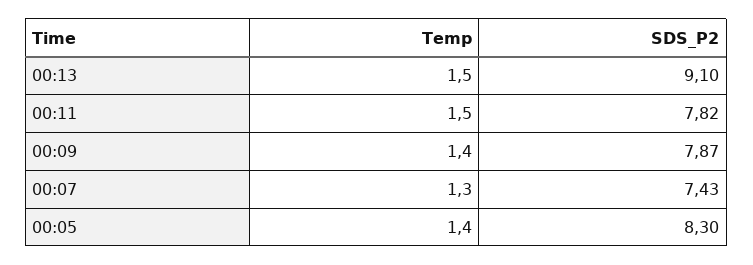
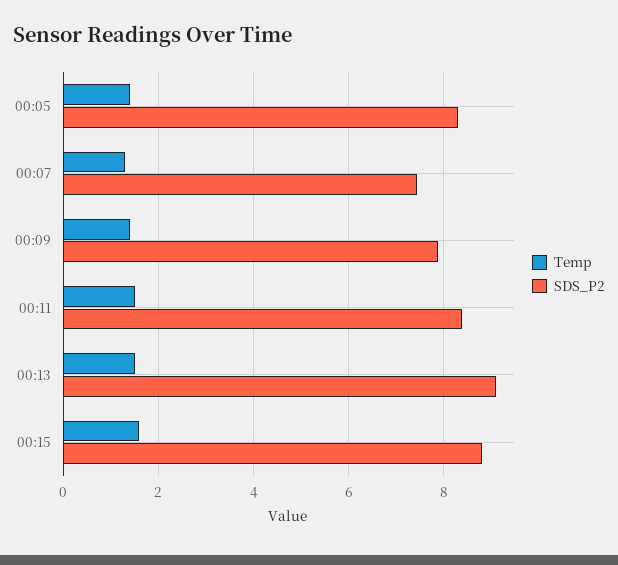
SDS_P2, 00:11: 7.82 -> 8.4
Temp, 00:15: none -> 1.6
SDS_P2, 00:15: none -> 8.8

